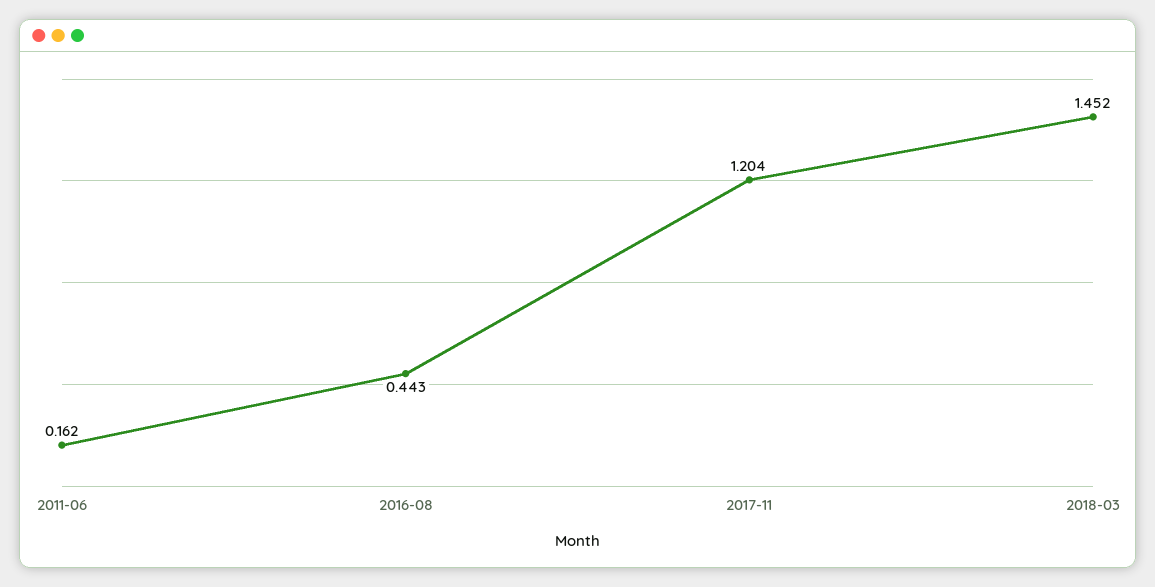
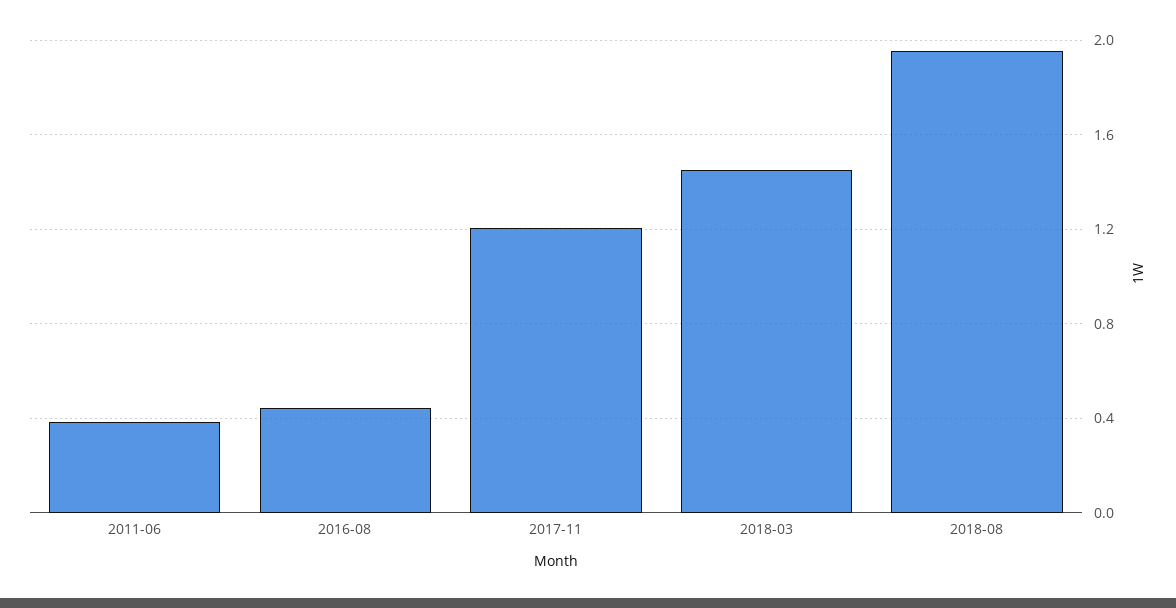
2011-06: 0.162 -> 0.4
2018-08: none -> 1.95

